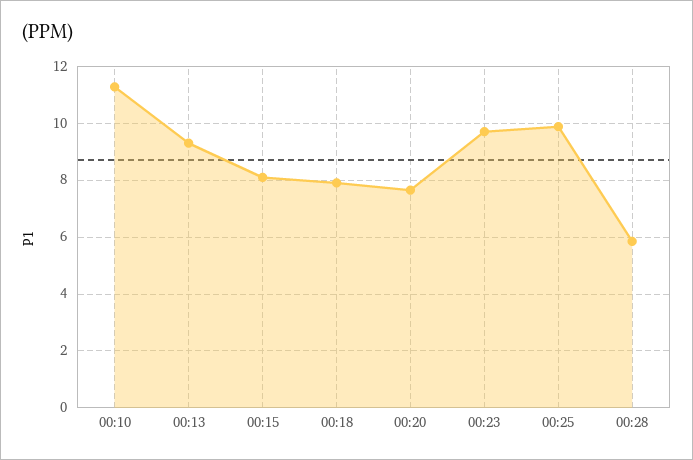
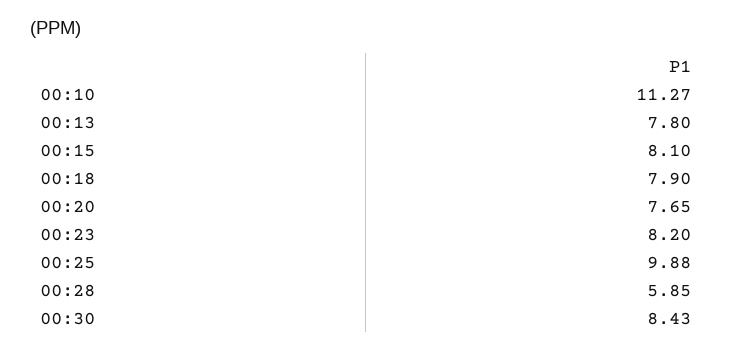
00:13: 9.25 -> 7.8
00:23: 9.75 -> 8.2
00:30: none -> 8.43

